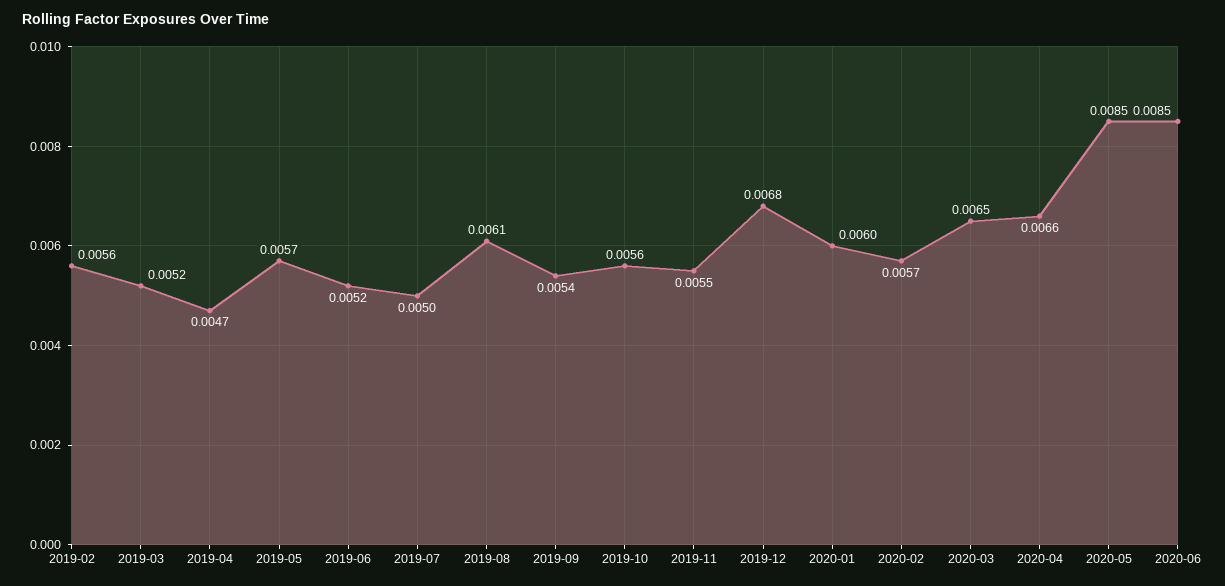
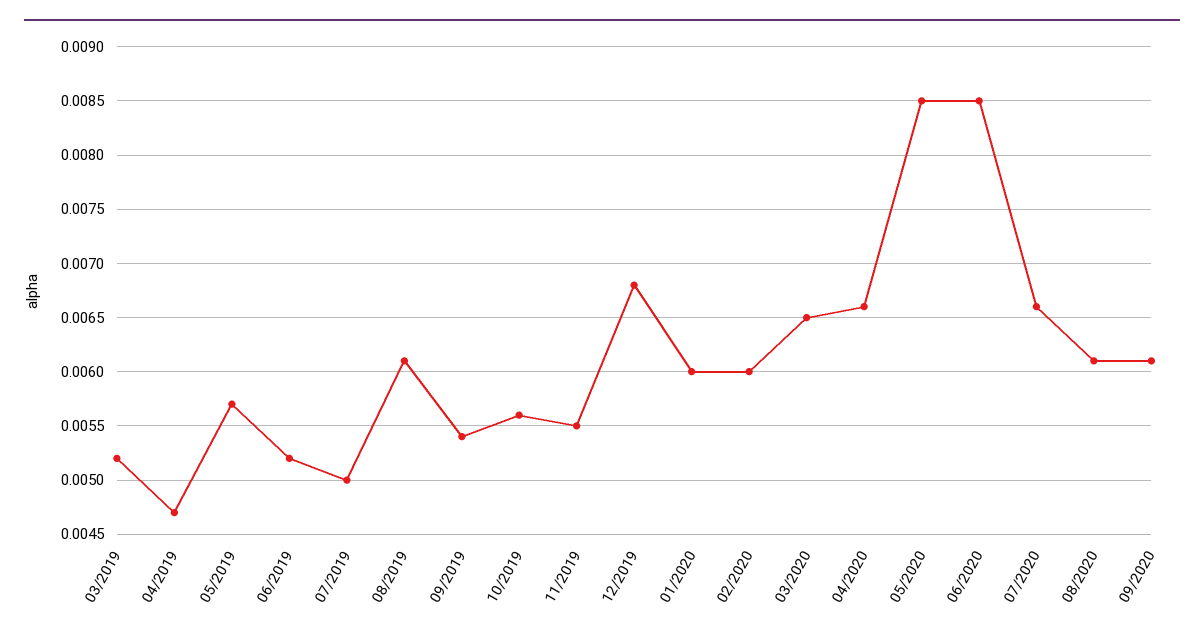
2019-02: 0.0056 -> none
2020-02: 0.0057 -> 0.006
07/2020: none -> 0.0066
08/2020: none -> 0.0061
09/2020: none -> 0.0061

